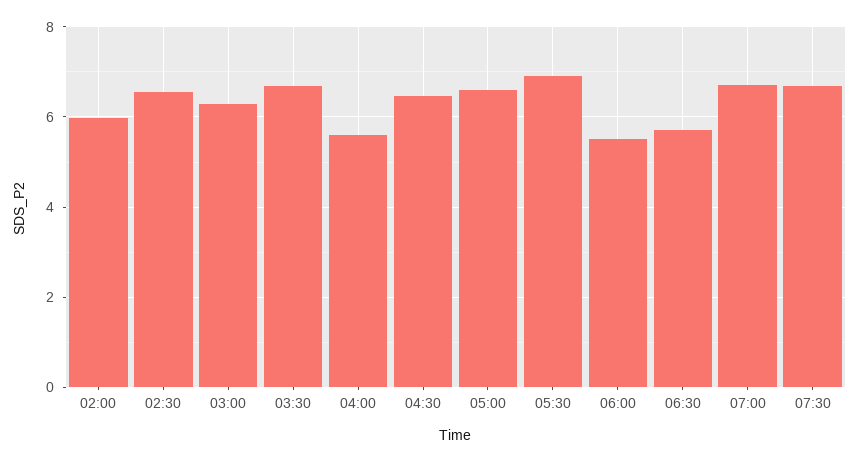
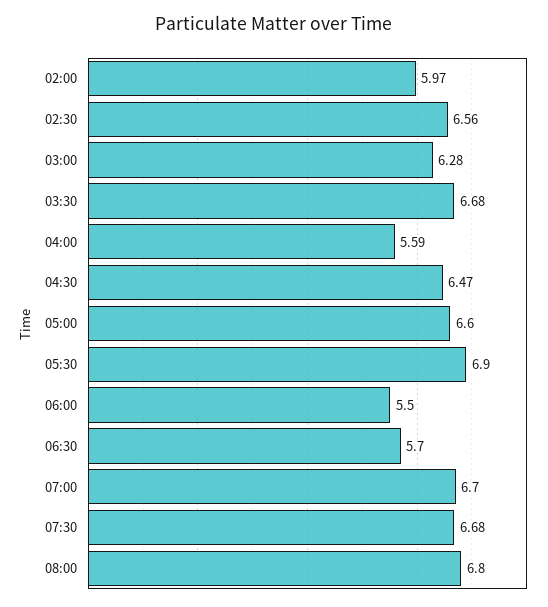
08:00: none -> 6.8

